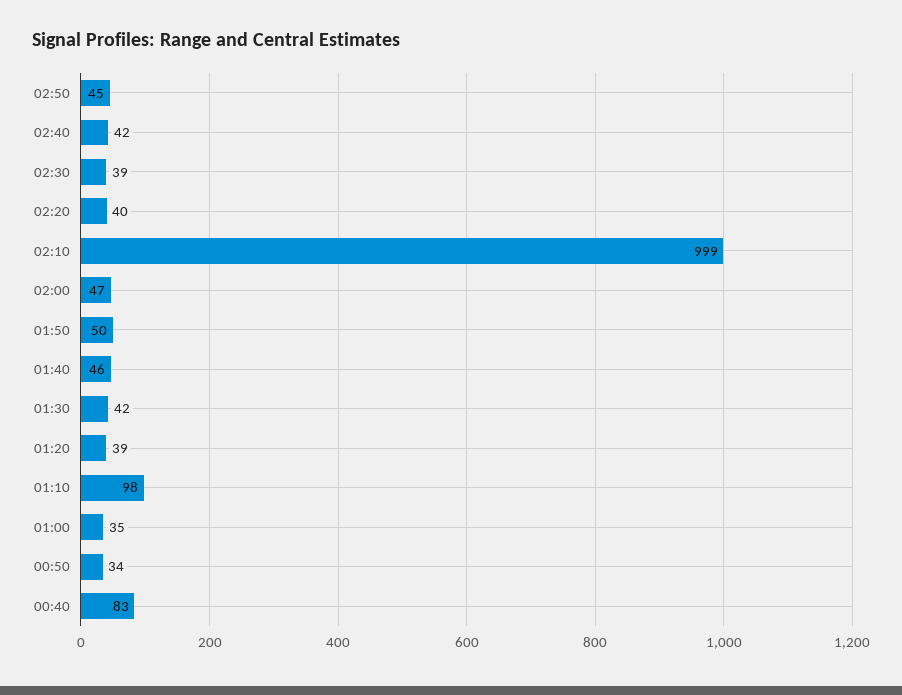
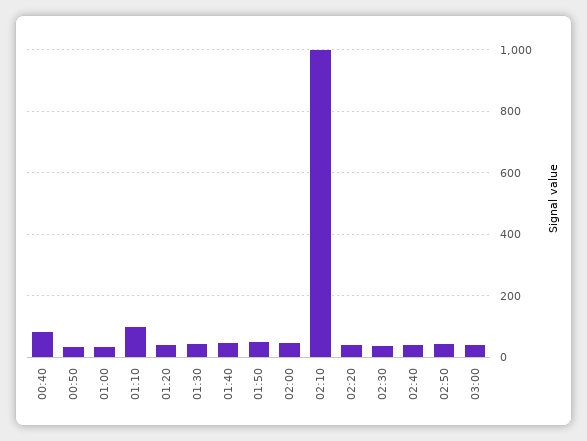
03:00: none -> 40

